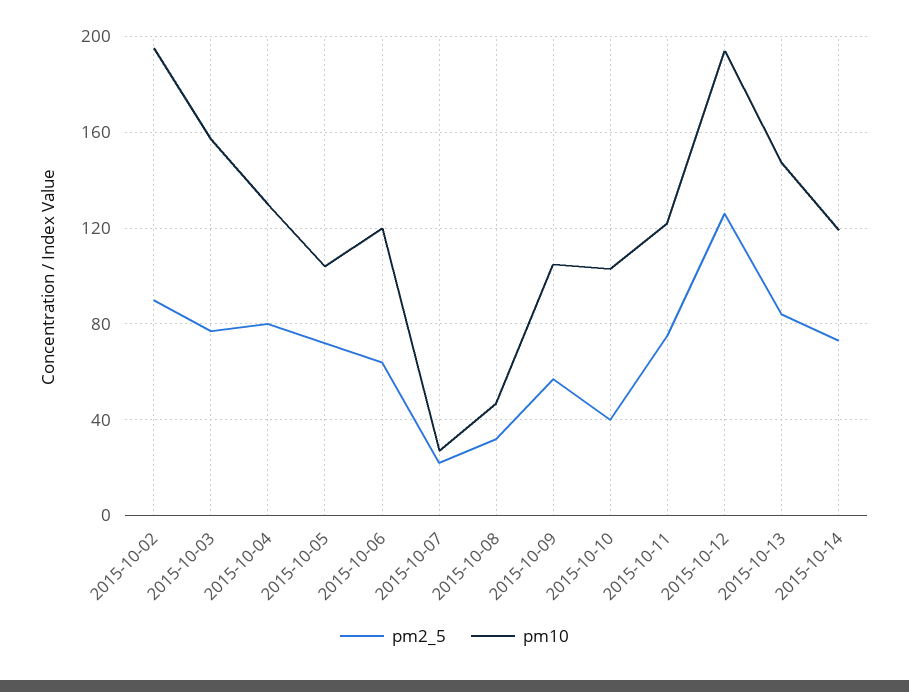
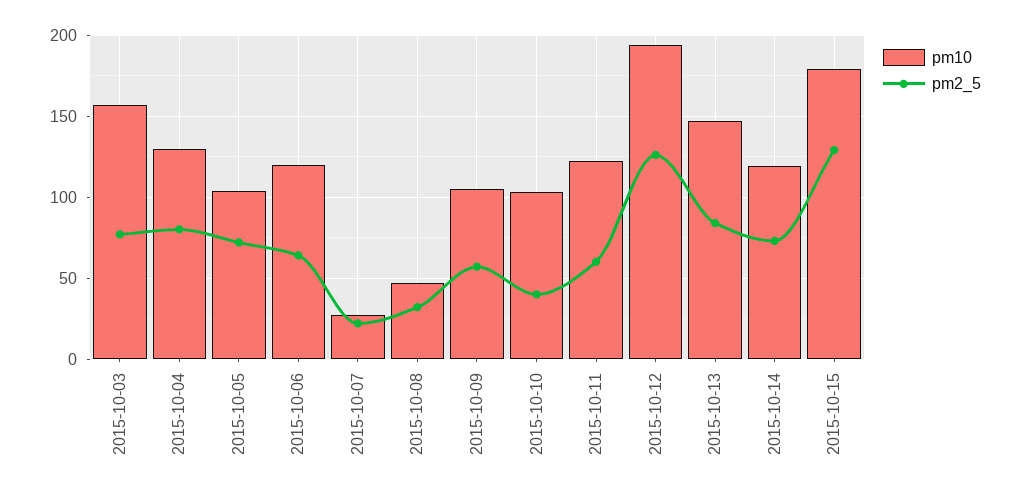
pm2_5, 2015-10-02: 90 -> none
pm10, 2015-10-02: 195 -> none
pm2_5, 2015-10-11: 75 -> 60
pm10, 2015-10-15: none -> 180
pm2_5, 2015-10-15: none -> 130

